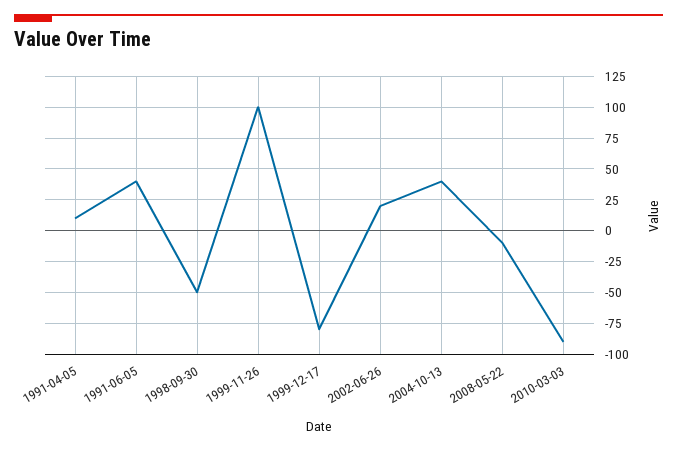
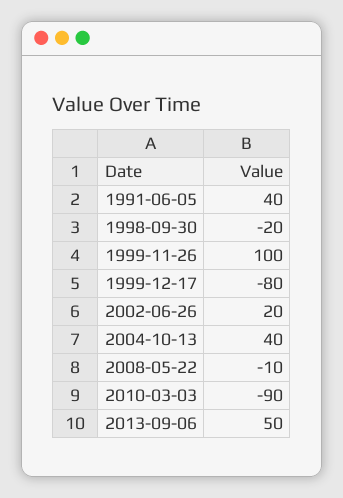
1991-04-05: 10 -> none
1998-09-30: -50 -> -20
2013-09-06: none -> 50

